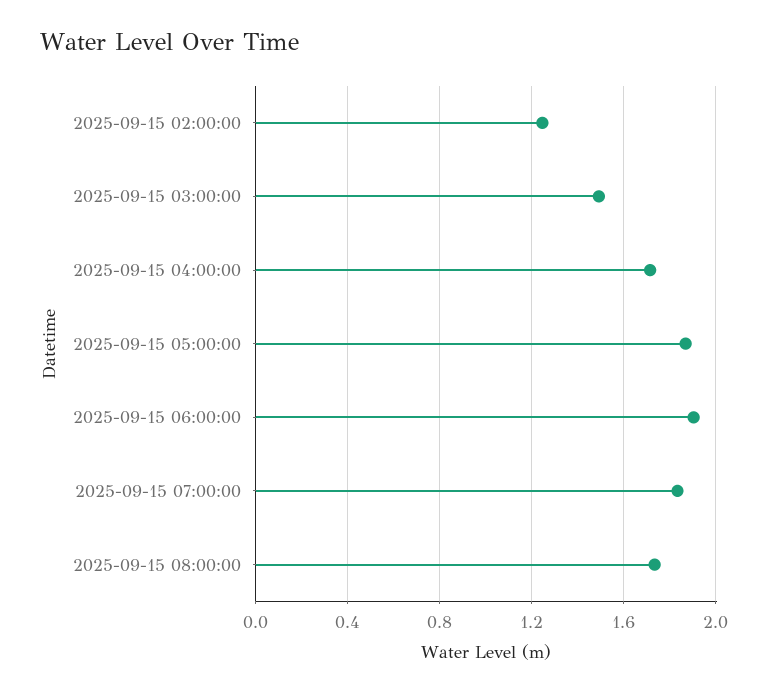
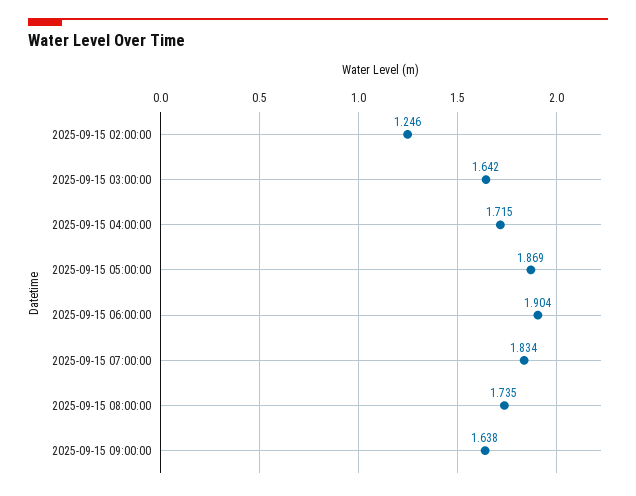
2025-09-15 03:00:00: 1.5 -> 1.642
2025-09-15 09:00:00: none -> 1.638

